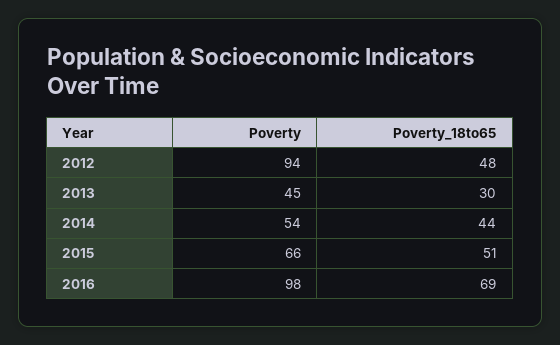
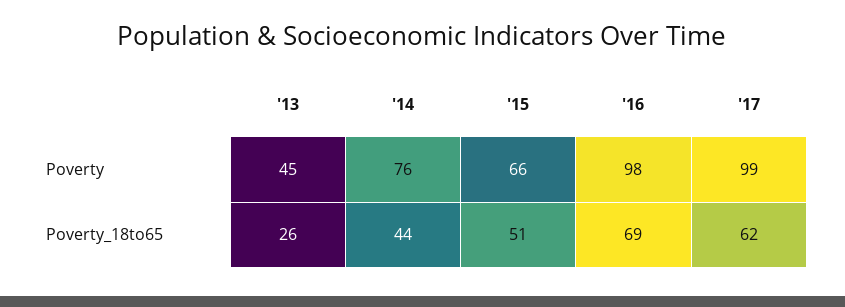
Poverty, 2012: 94 -> none
Poverty_18to65, 2012: 48 -> none
Poverty_18to65, 2013: 30 -> 26
Poverty, 2014: 54 -> 76
Poverty, '17: none -> 99
Poverty_18to65, '17: none -> 62

